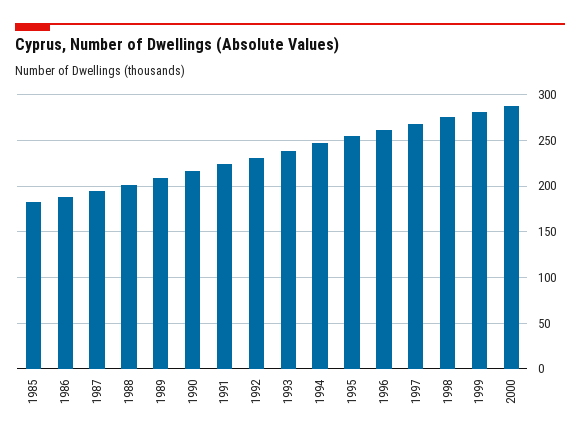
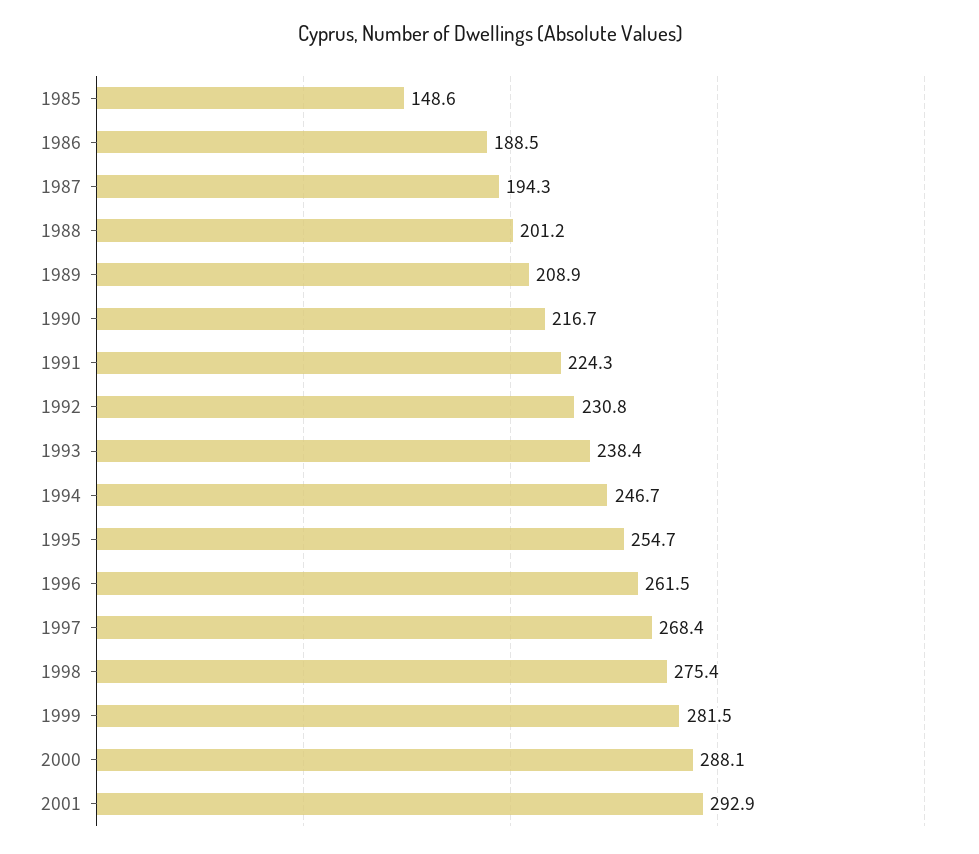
1985: 180 -> 148.6
2001: none -> 292.9

